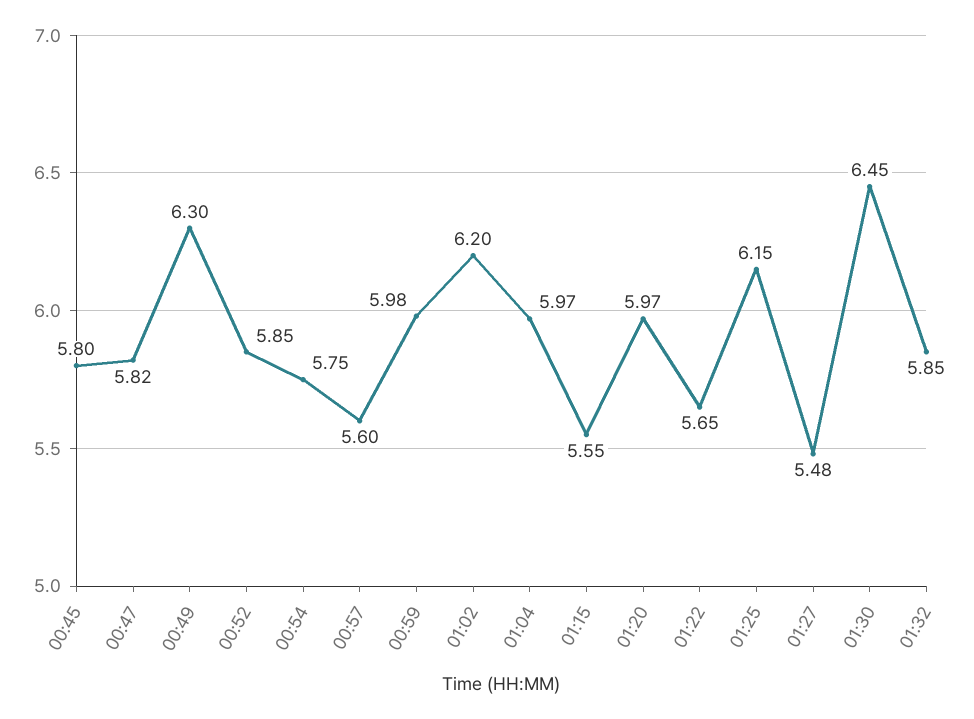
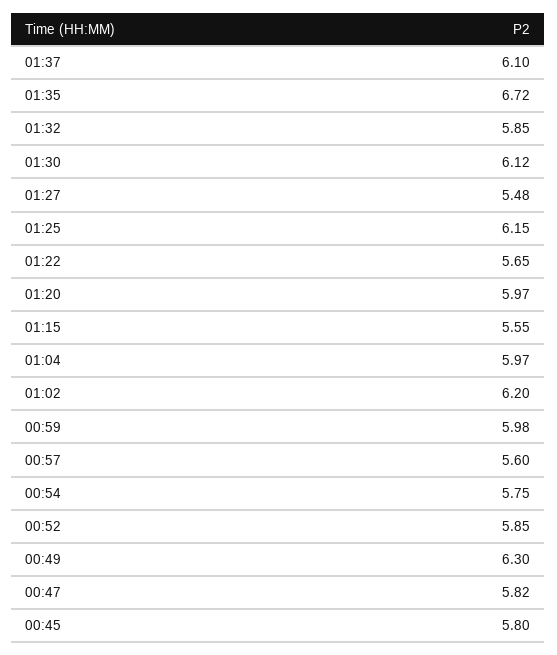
01:30: 6.45 -> 6.12
01:37: none -> 6.1
01:35: none -> 6.72

